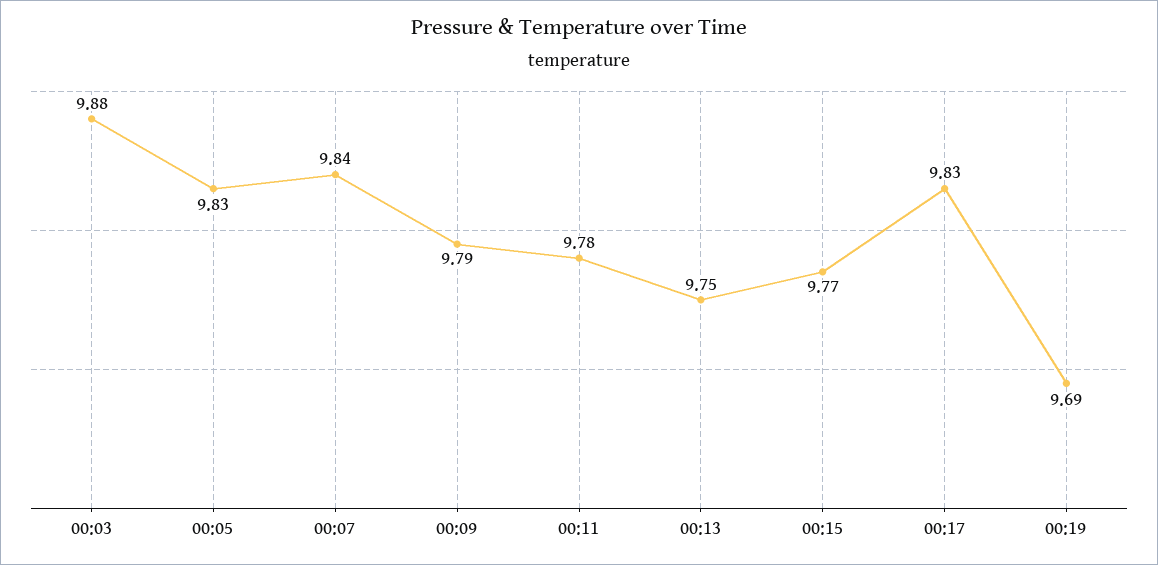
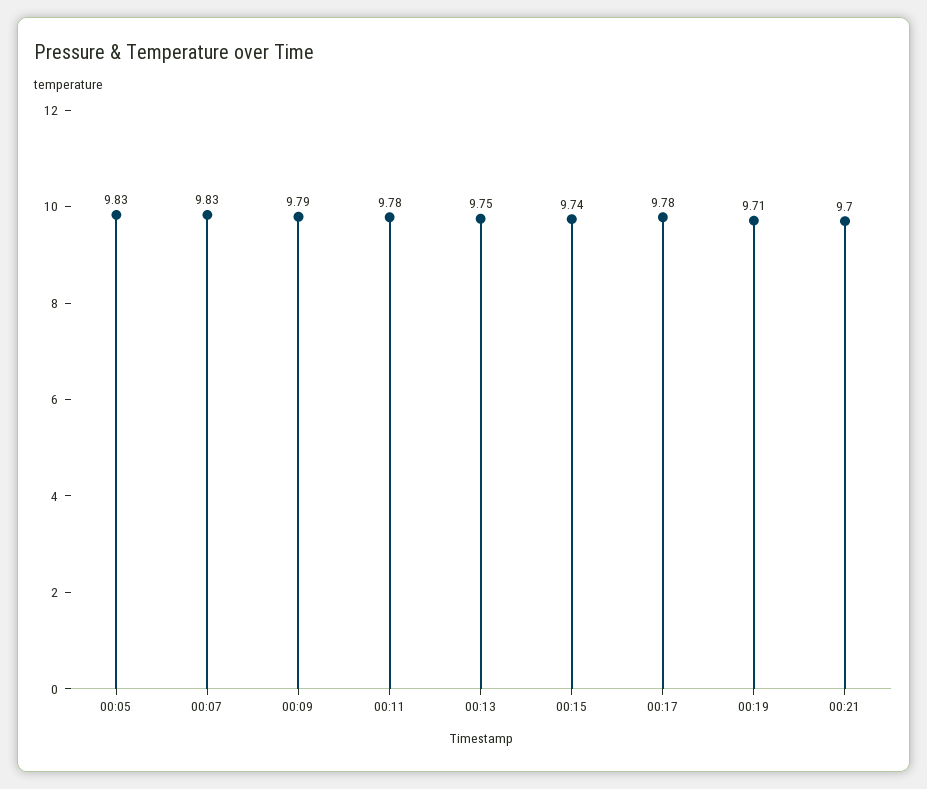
00:03: 9.88 -> none
00:07: 9.84 -> 9.83
00:15: 9.77 -> 9.74
00:17: 9.83 -> 9.78
00:19: 9.69 -> 9.71
00:21: none -> 9.7

